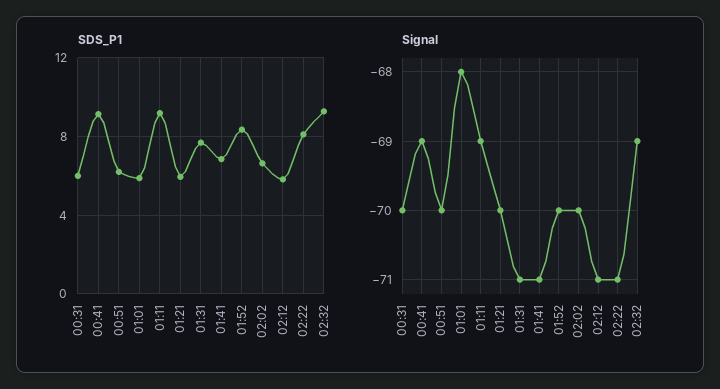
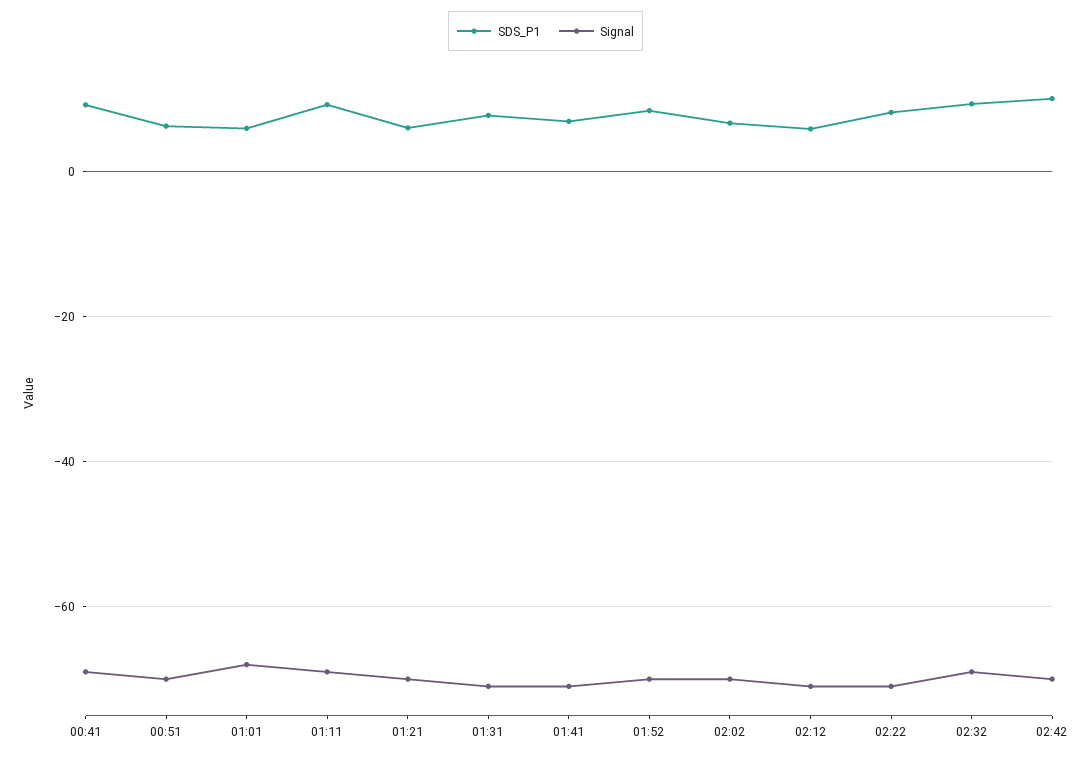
SDS_P1, 00:31: 6 -> none
Signal, 00:31: -70 -> none
SDS_P1, 02:42: none -> 10
Signal, 02:42: none -> -70

